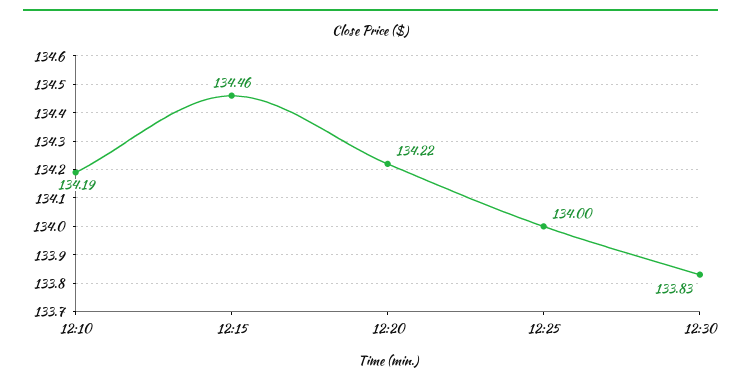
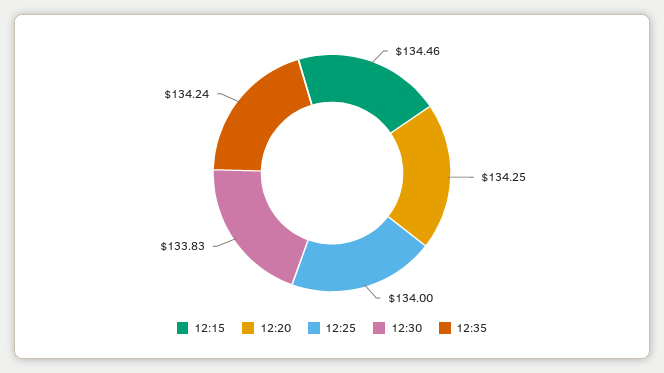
12:10: 134.19 -> none
12:20: 134.22 -> 134.25
12:35: none -> 134.24

